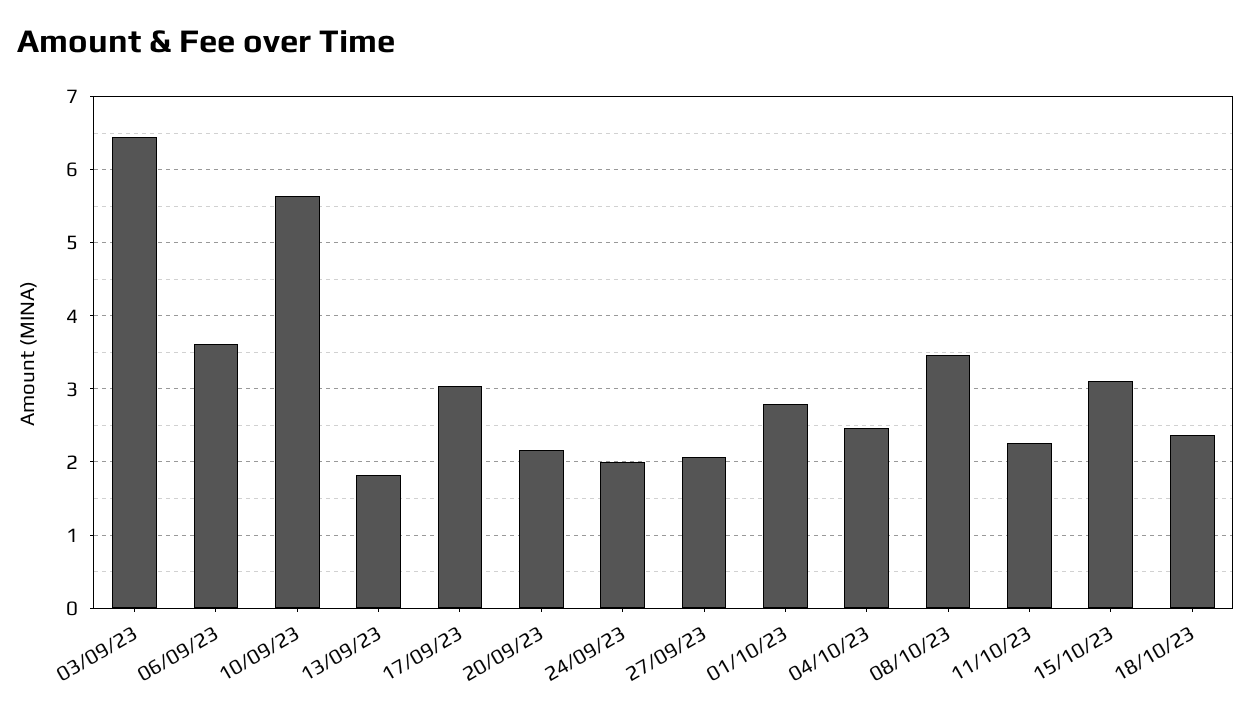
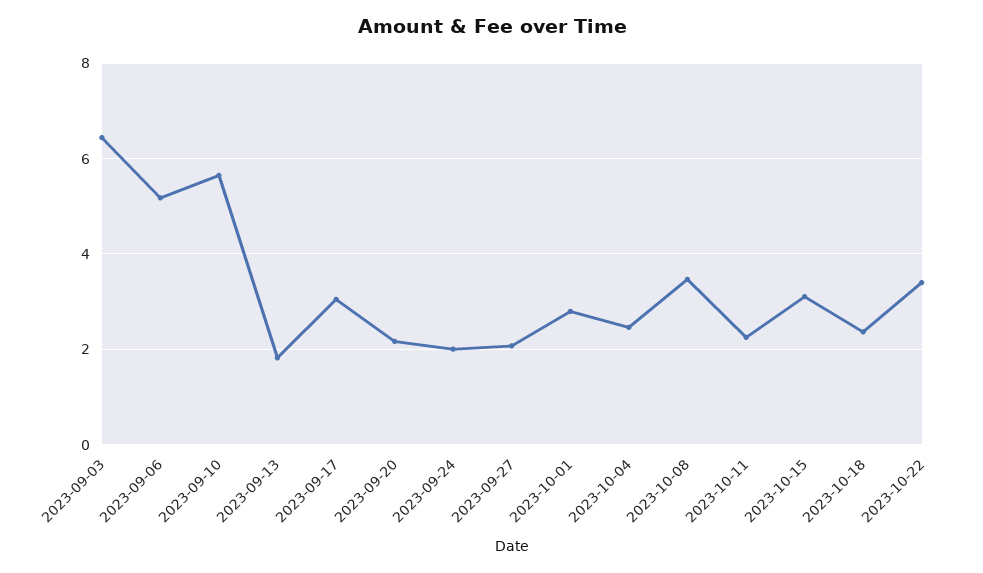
06/09/23: 3.6 -> 5.2
2023-10-22: none -> 3.4

